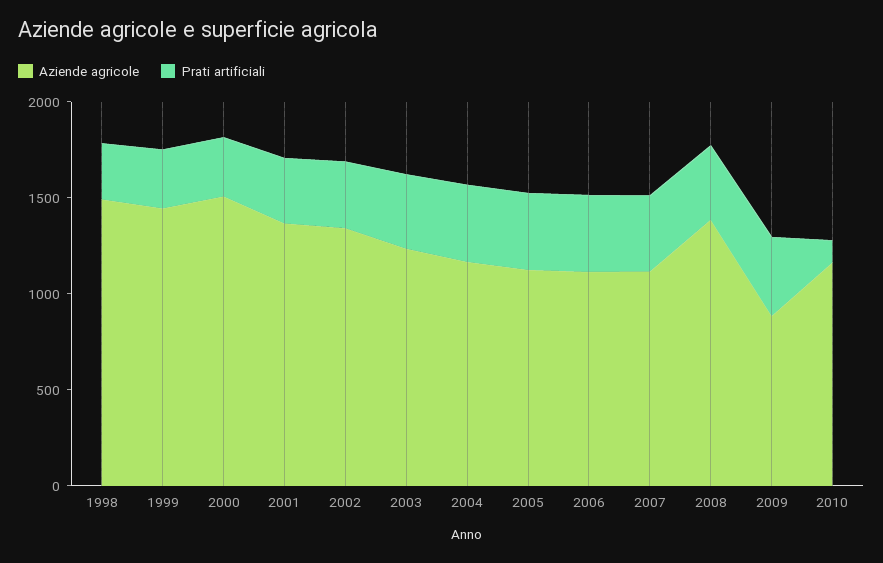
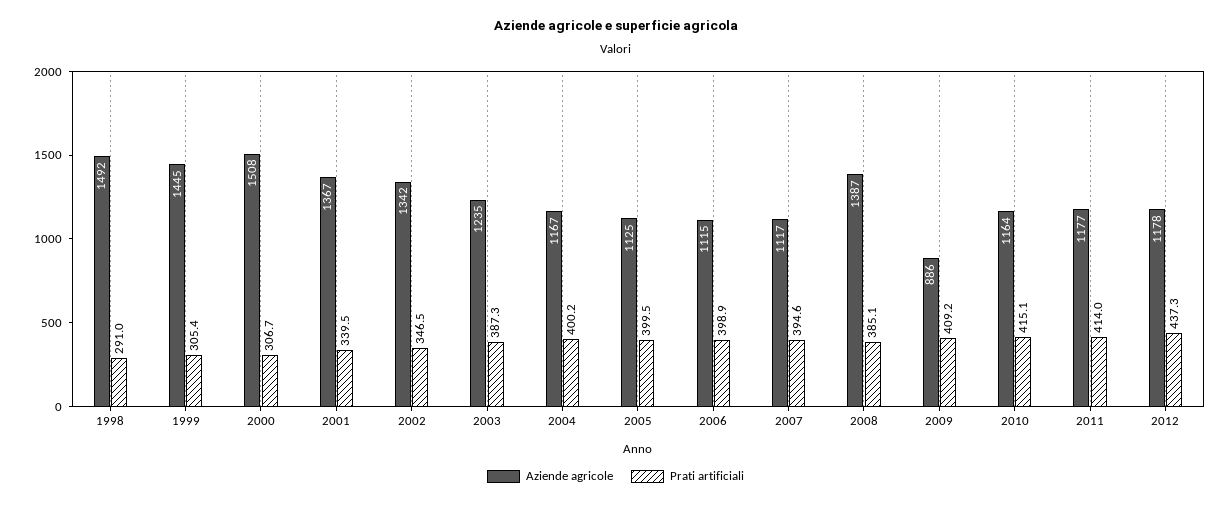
Prati artificiali, 2010: 100 -> 415.1
Aziende agricole, 2011: none -> 1177
Prati artificiali, 2011: none -> 414
Aziende agricole, 2012: none -> 1178
Prati artificiali, 2012: none -> 437.3

